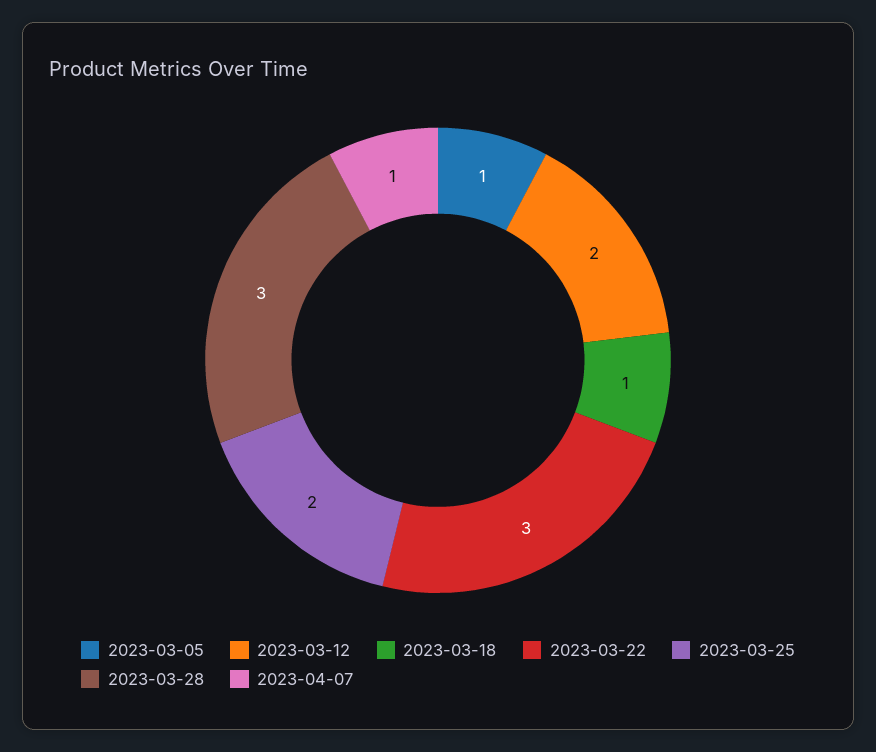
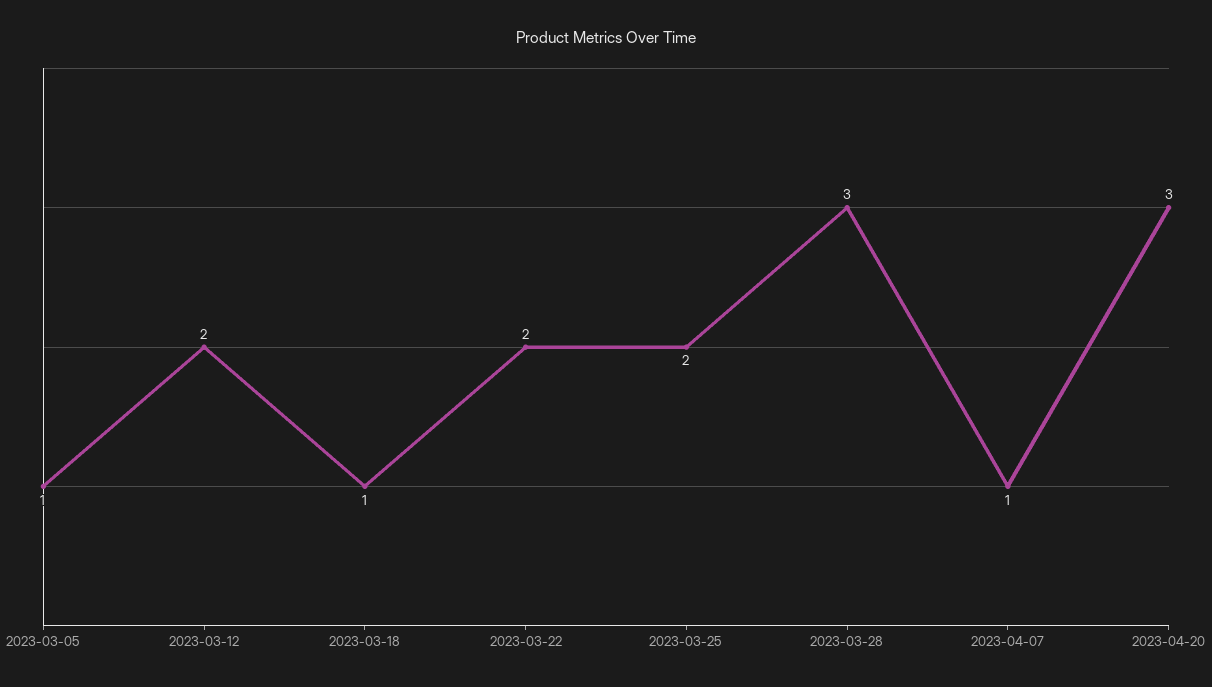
2023-03-22: 3 -> 2
2023-04-20: none -> 3

